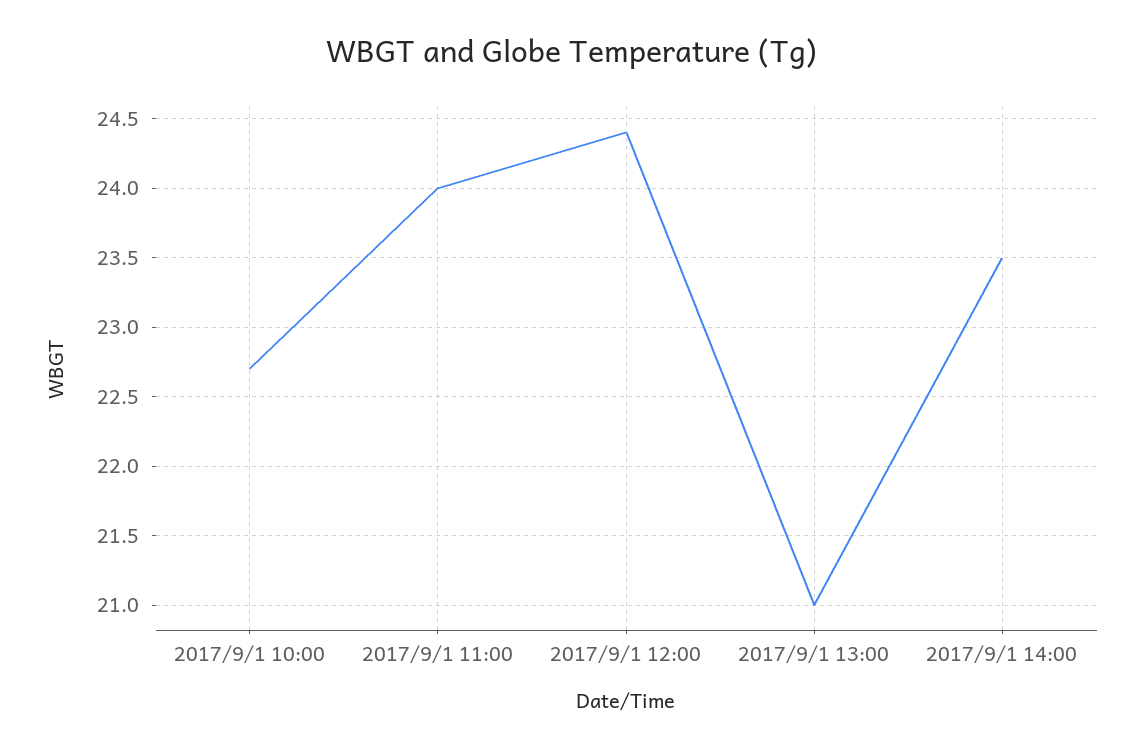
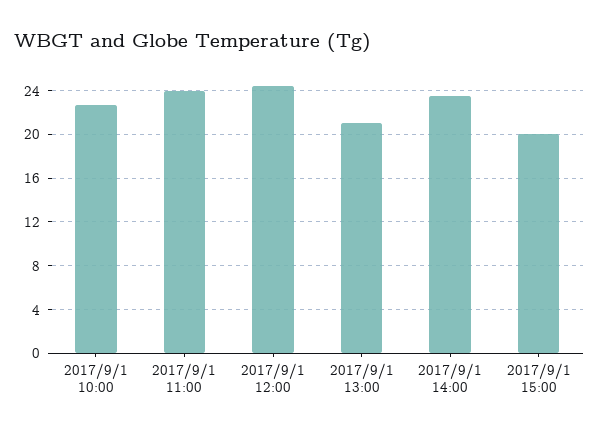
2017/9/1 15:00: none -> 20

